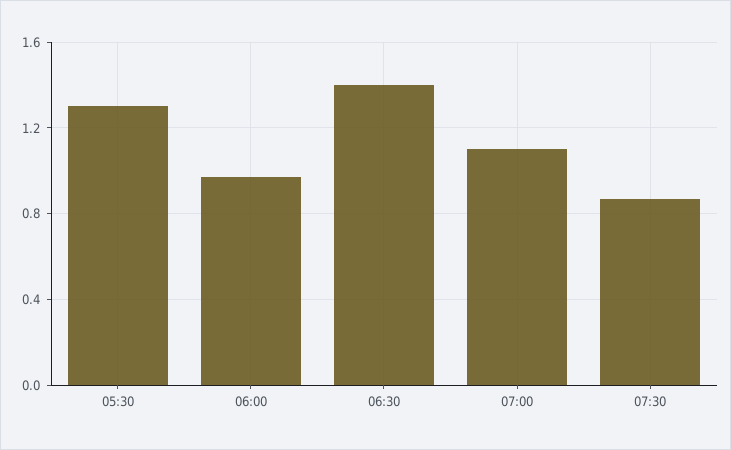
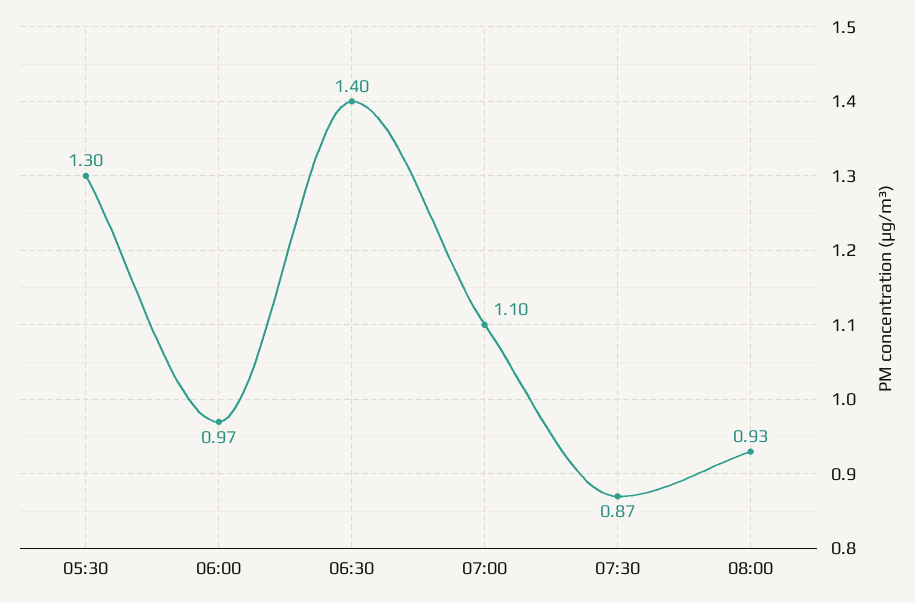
08:00: none -> 0.93

